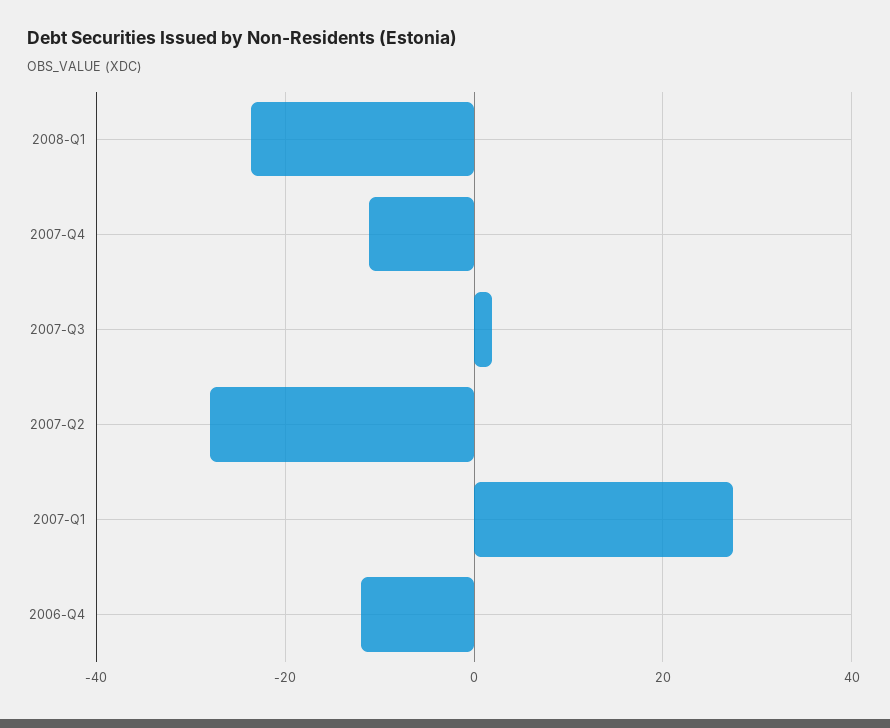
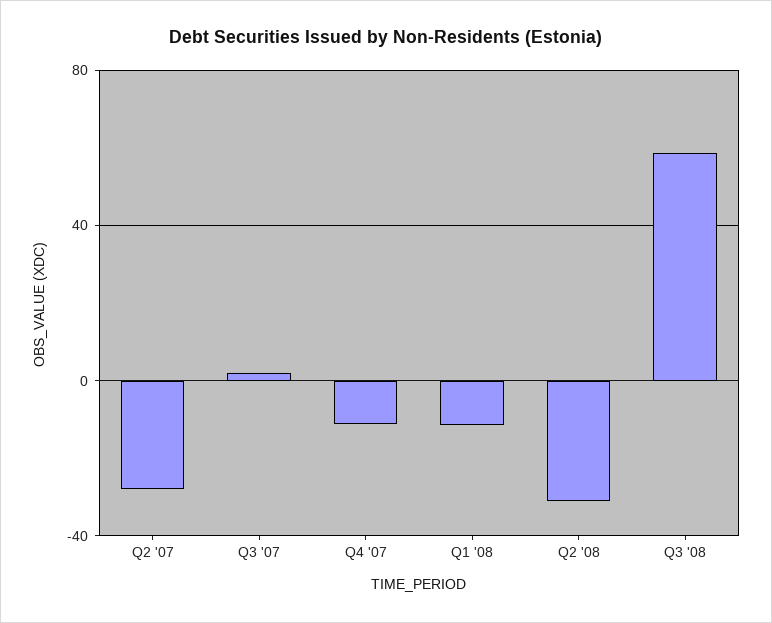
2008-Q1: -24 -> -10
2007-Q1: 28 -> none
2006-Q4: -12 -> none
Q2 '08: none -> -30
Q3 '08: none -> 60

